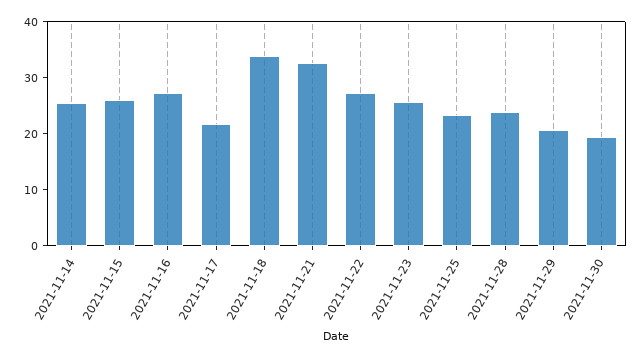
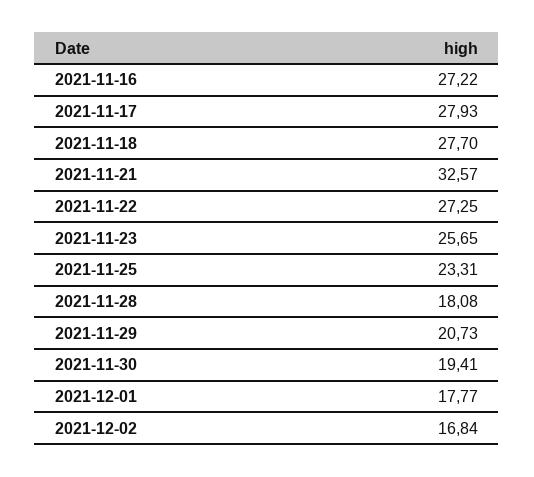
2021-11-14: 26 -> none
2021-11-15: 26 -> none
2021-11-17: 22 -> 27.93
2021-11-18: 34 -> 27.7
2021-11-28: 24 -> 18.08
2021-12-01: none -> 17.77
2021-12-02: none -> 16.84

